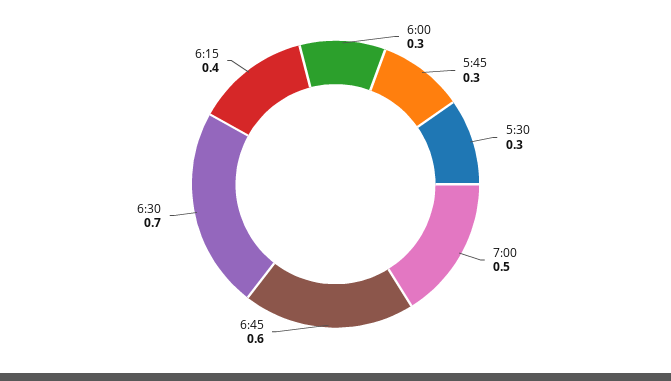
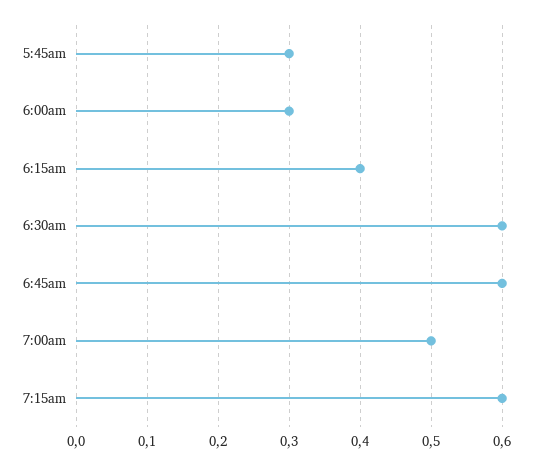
5:30: 0.3 -> none
6:30: 0.7 -> 0.6
7:15am: none -> 0.6

